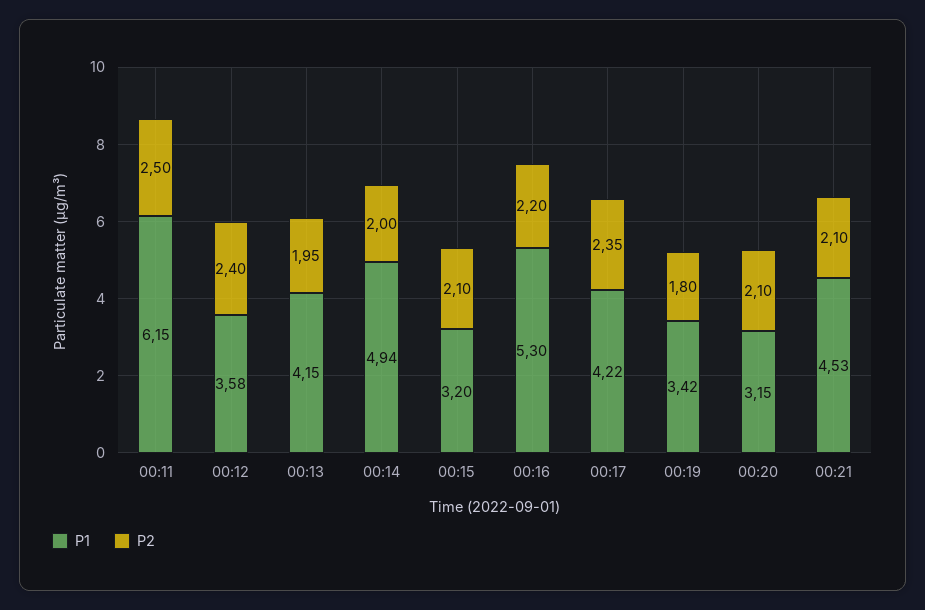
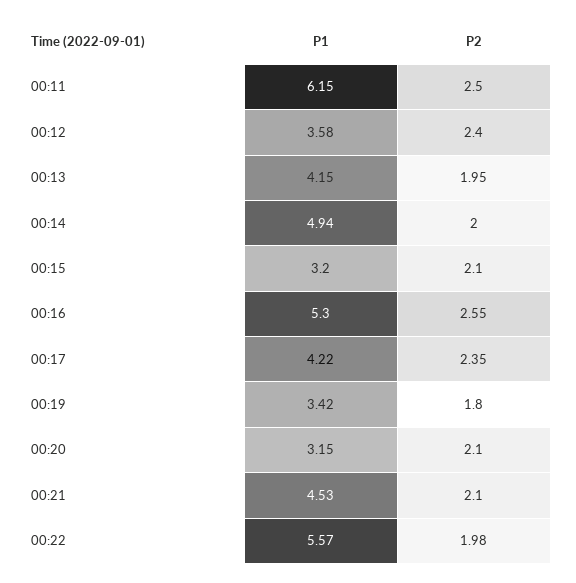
P2, 00:16: 2.2 -> 2.55
P1, 00:22: none -> 5.57
P2, 00:22: none -> 1.98

